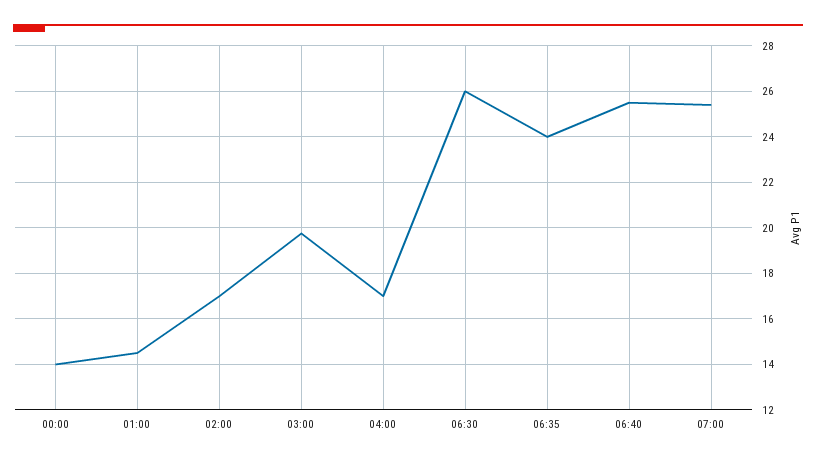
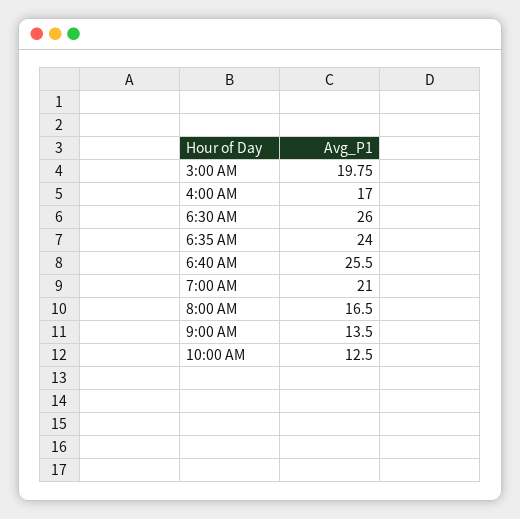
00:00: 14 -> none
01:00: 14.5 -> none
02:00: 17 -> none
07:00: 25.5 -> 21
8:00 AM: none -> 16.5
9:00 AM: none -> 13.5
10:00 AM: none -> 12.5

